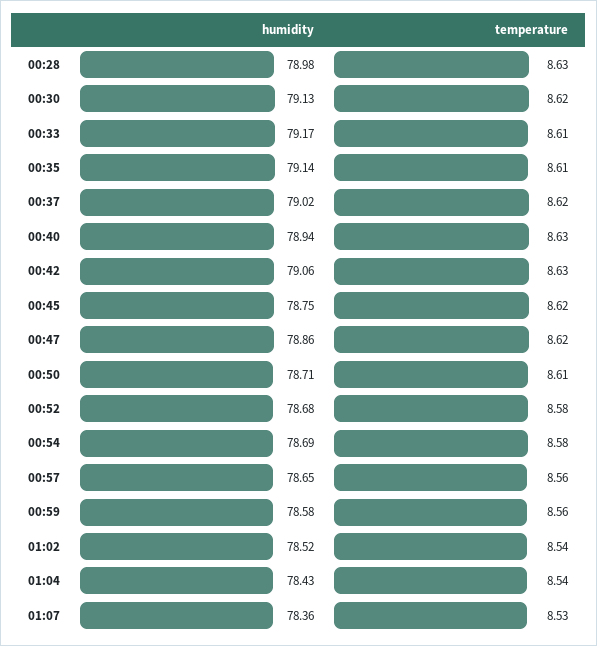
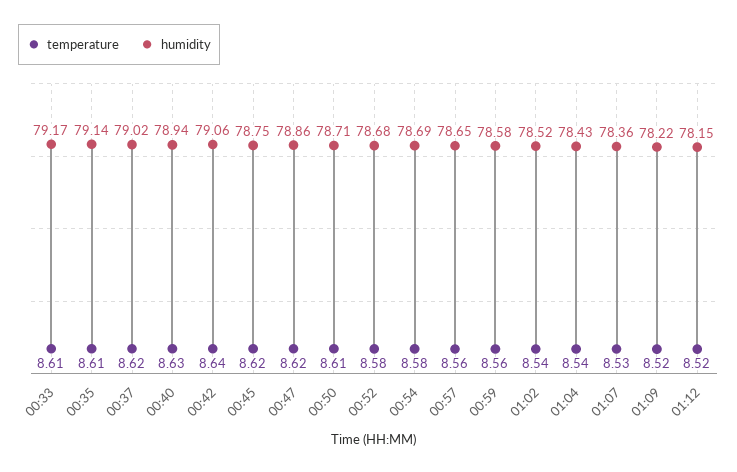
humidity, 00:28: 78.98 -> none
temperature, 00:28: 8.63 -> none
humidity, 00:30: 79.13 -> none
temperature, 00:30: 8.62 -> none
temperature, 00:42: 8.63 -> 8.64
temperature, 01:09: none -> 8.52
humidity, 01:09: none -> 78.22
temperature, 01:12: none -> 8.52
humidity, 01:12: none -> 78.15

